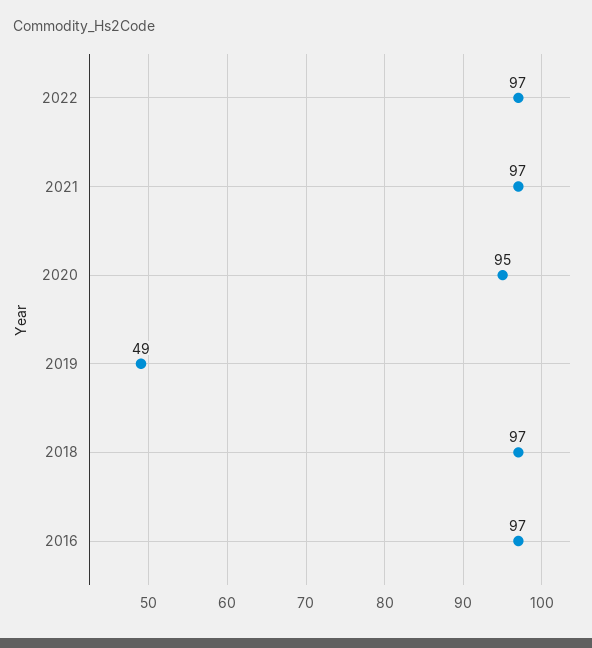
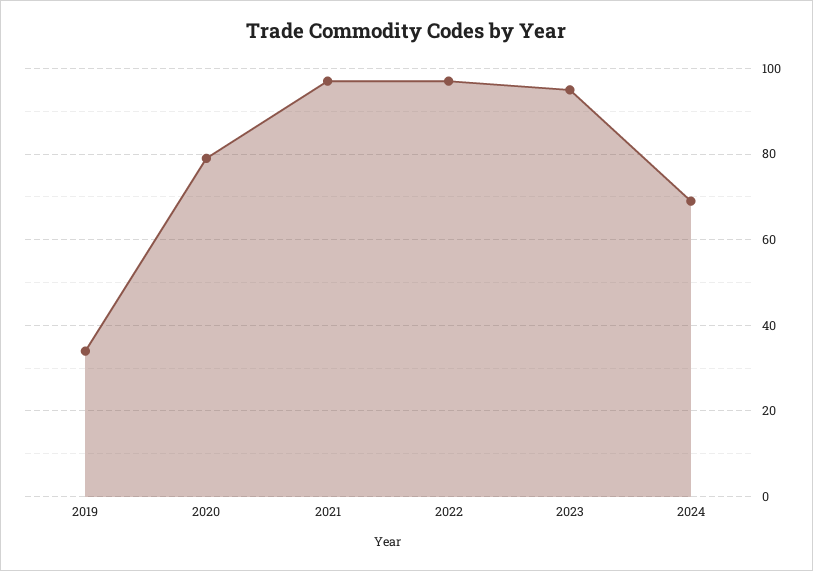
2020: 95 -> 80
2019: 49 -> 35
2018: 97 -> none
2016: 97 -> none
2023: none -> 95
2024: none -> 70

